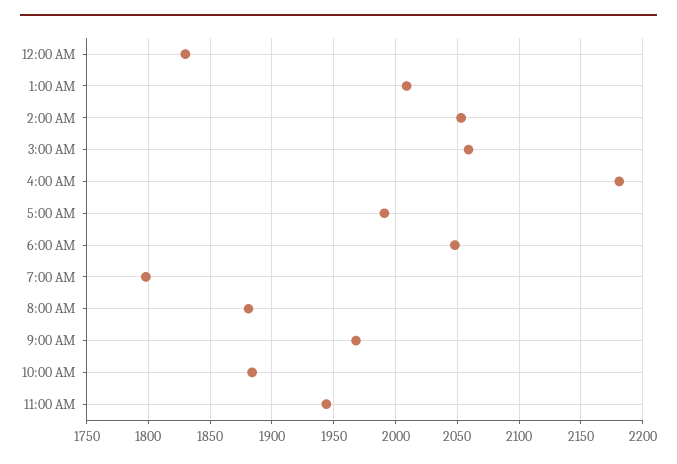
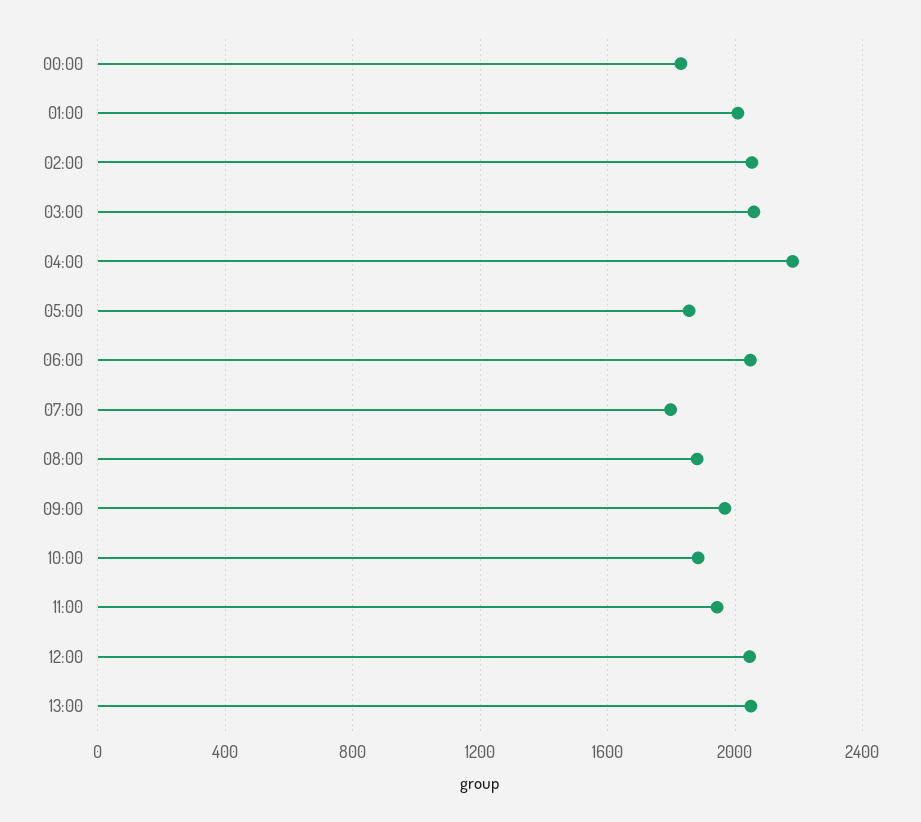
5:00 AM: 1990 -> 1850
12:00: none -> 2050
13:00: none -> 2050

